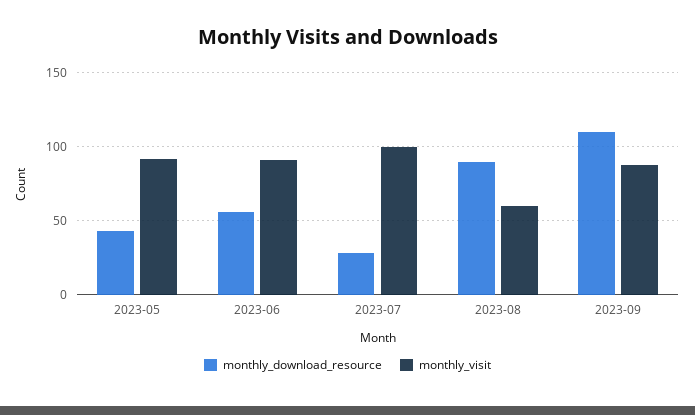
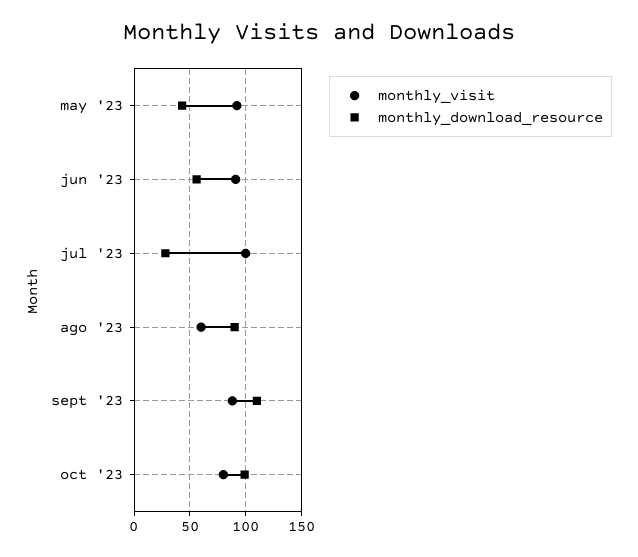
monthly_visit, oct '23: none -> 80
monthly_download_resource, oct '23: none -> 100

